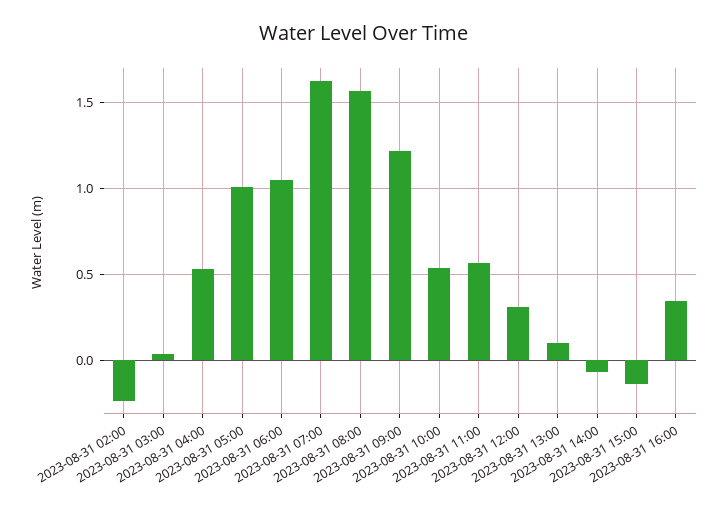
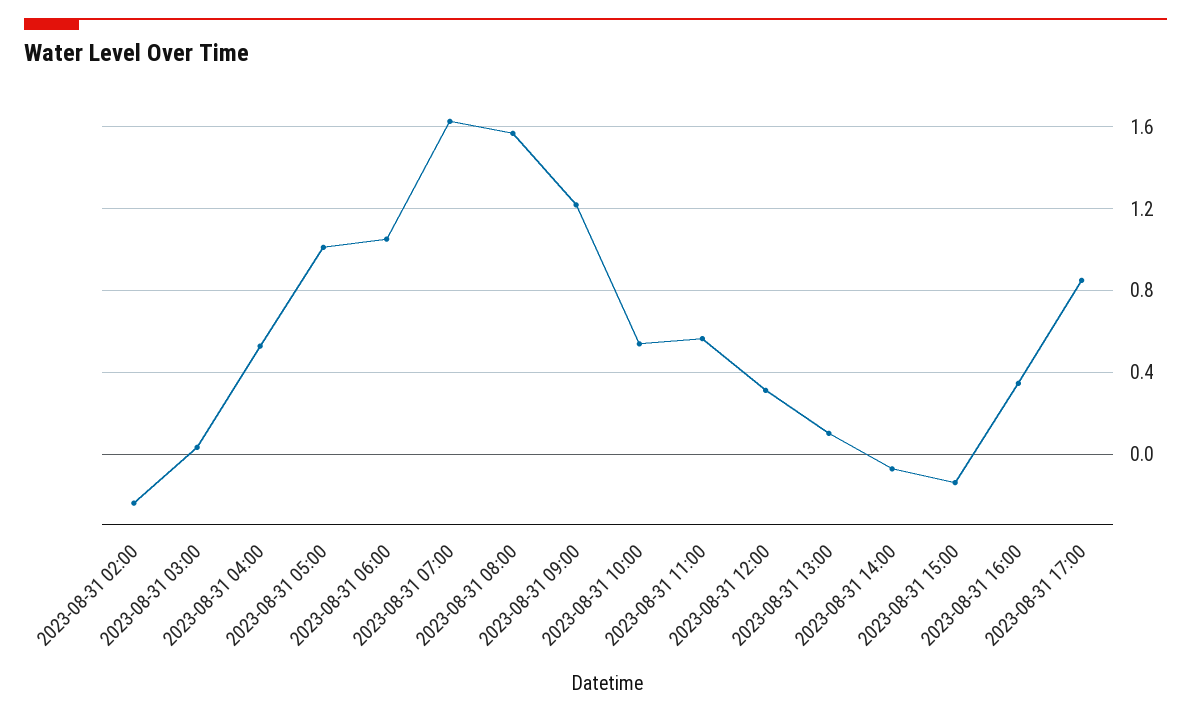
2023-08-31 17:00: none -> 0.85

